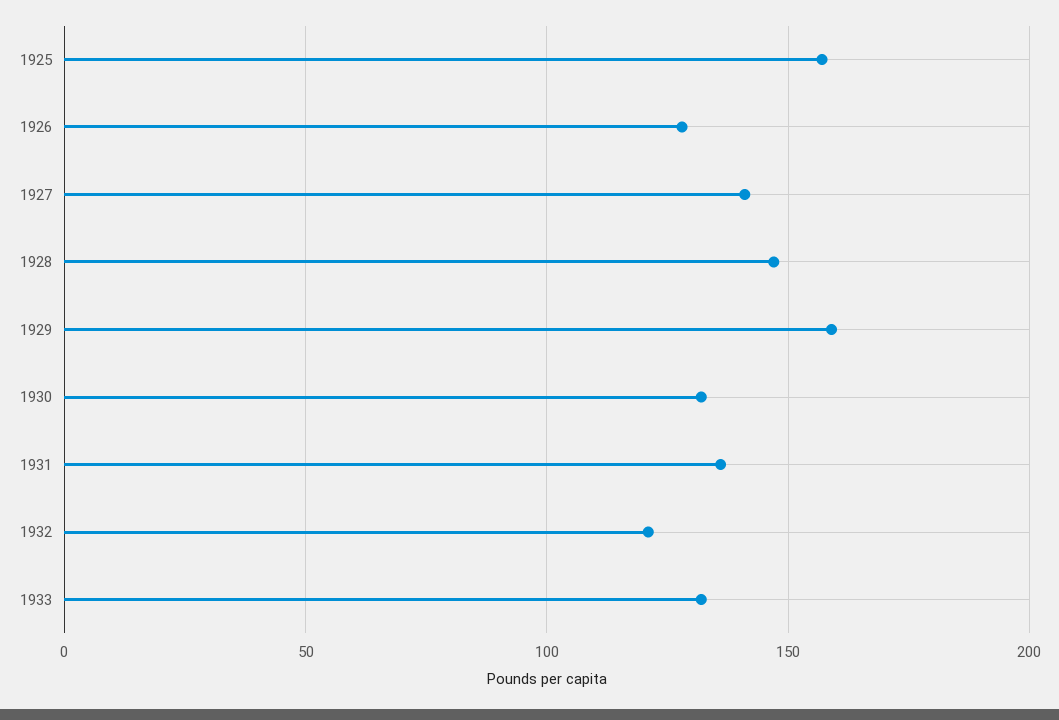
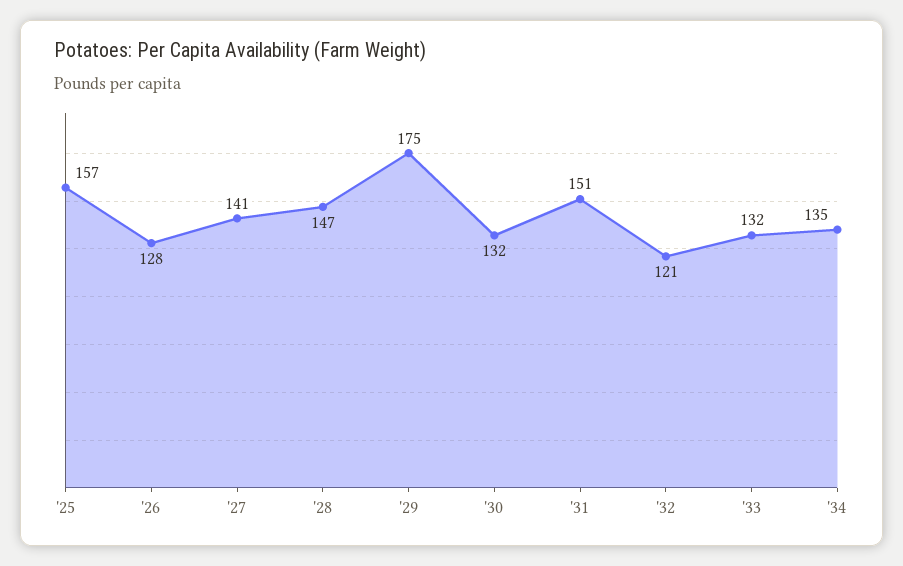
1929: 160 -> 175
1931: 135 -> 151
'34: none -> 135

